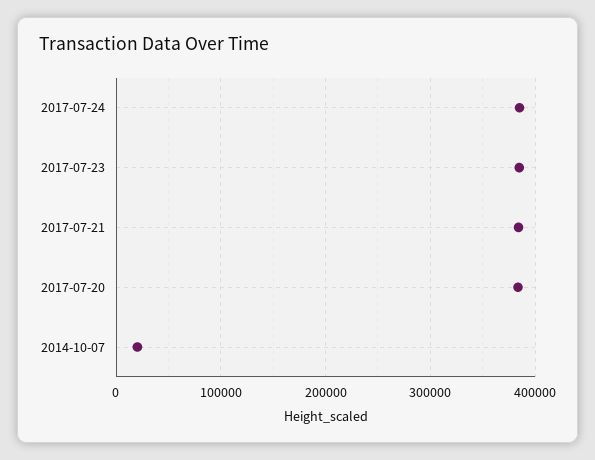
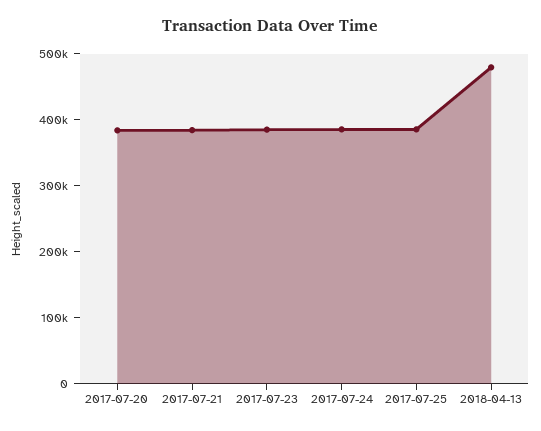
2014-10-07: 20000 -> none
2017-07-25: none -> 380000
2018-04-13: none -> 480000

